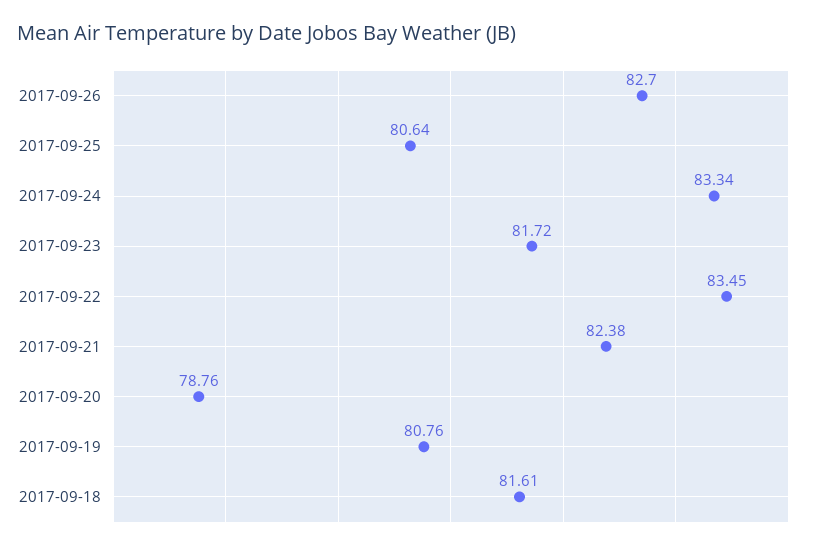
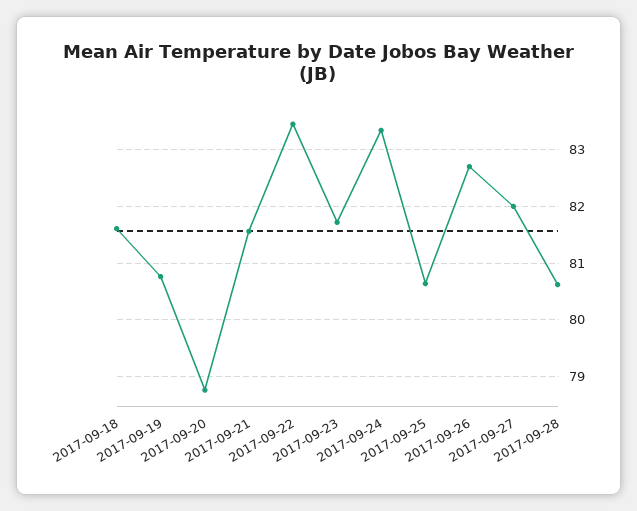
2017-09-21: 82.38 -> 81.6
2017-09-27: none -> 82
2017-09-28: none -> 80.6

